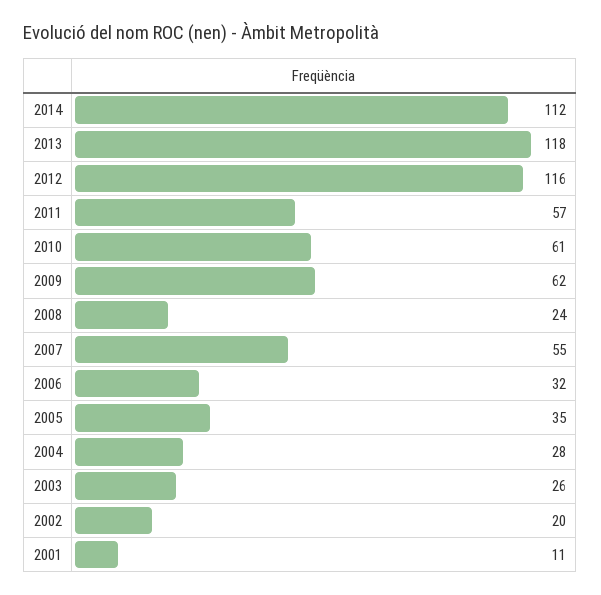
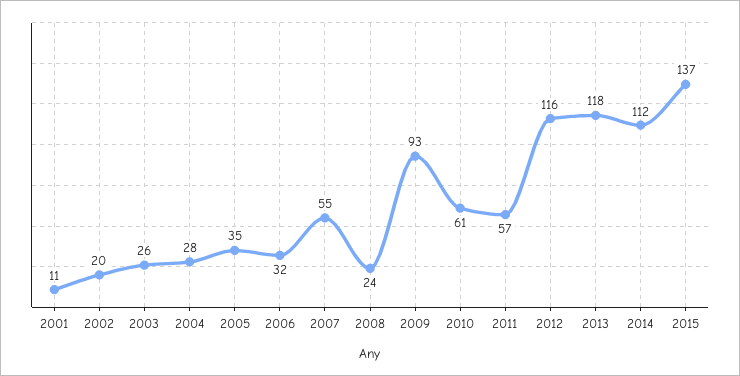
2009: 62 -> 93
2015: none -> 137

